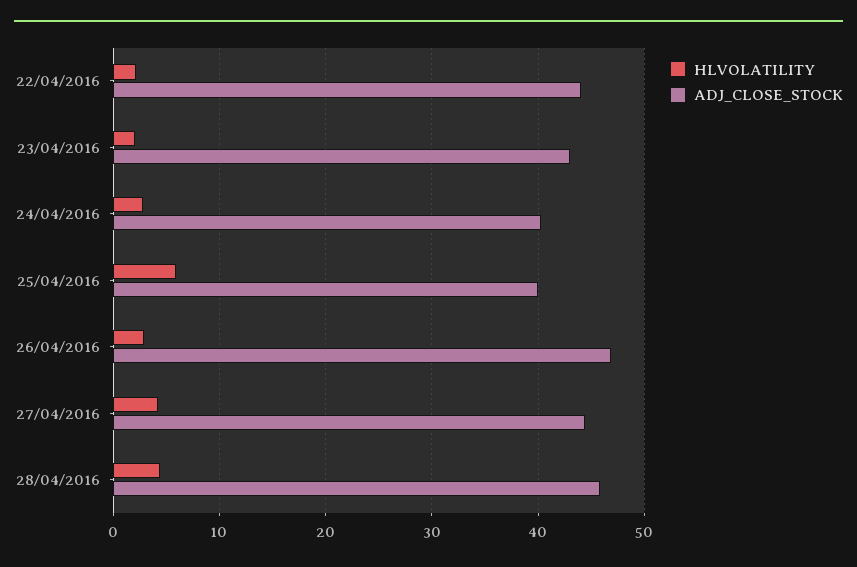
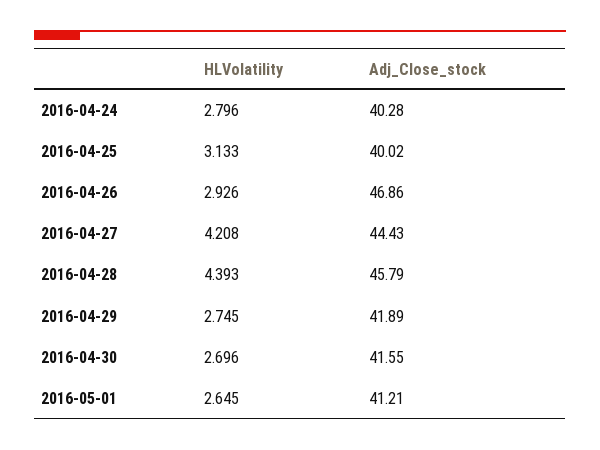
HLVOLATILITY, 22/04/2016: 2 -> none
ADJ_CLOSE_STOCK, 22/04/2016: 44 -> none
HLVOLATILITY, 23/04/2016: 2 -> none
ADJ_CLOSE_STOCK, 23/04/2016: 43 -> none
HLVOLATILITY, 25/04/2016: 6 -> 3.133
HLVOLATILITY, 2016-04-29: none -> 2.745
ADJ_CLOSE_STOCK, 2016-04-29: none -> 41.89
HLVOLATILITY, 2016-04-30: none -> 2.696
ADJ_CLOSE_STOCK, 2016-04-30: none -> 41.55
HLVOLATILITY, 2016-05-01: none -> 2.645
ADJ_CLOSE_STOCK, 2016-05-01: none -> 41.21

